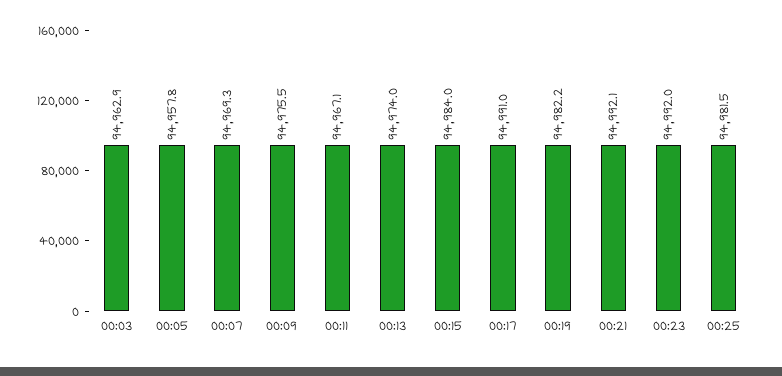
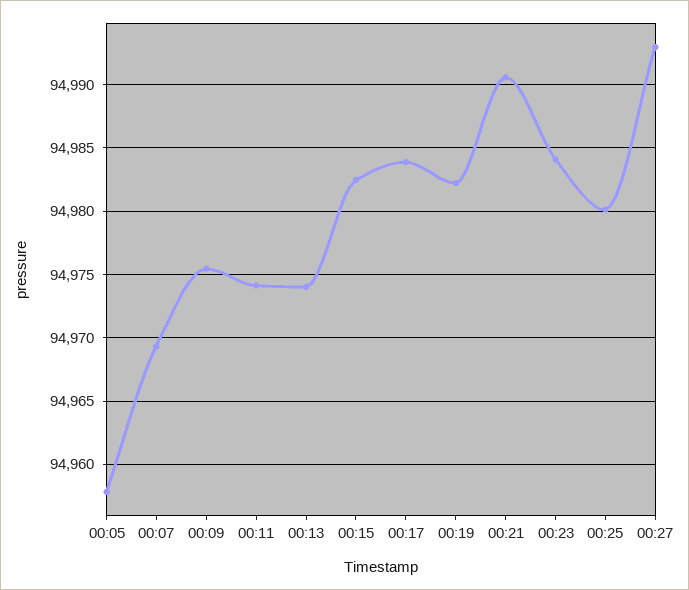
00:03: 94962.9 -> none
00:11: 94967.1 -> 94974
00:15: 94984 -> 94982.5
00:17: 94991 -> 94984
00:21: 94992.1 -> 94990.5
00:23: 94992 -> 94984
00:25: 94981.5 -> 94980
00:27: none -> 94993

